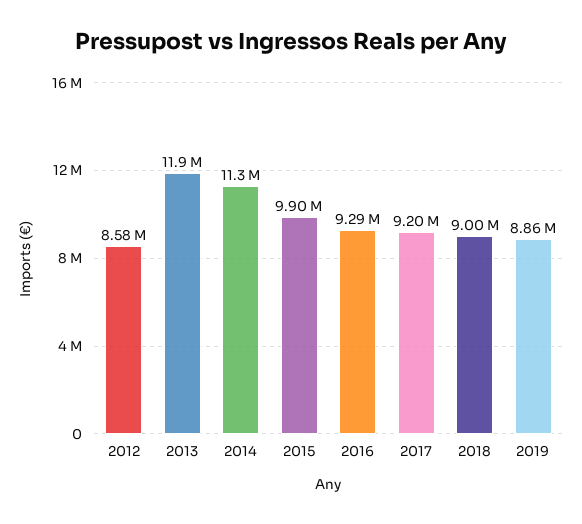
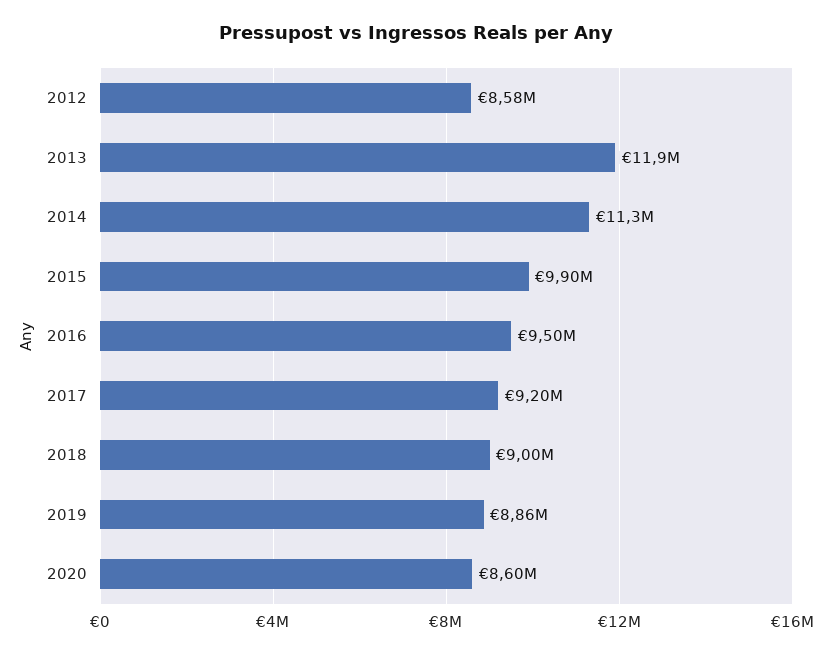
2016: 9290000 -> 9500000
2020: none -> 8600000

